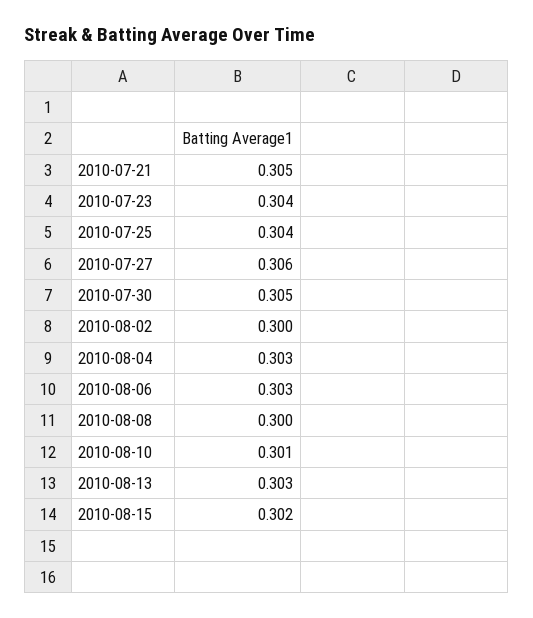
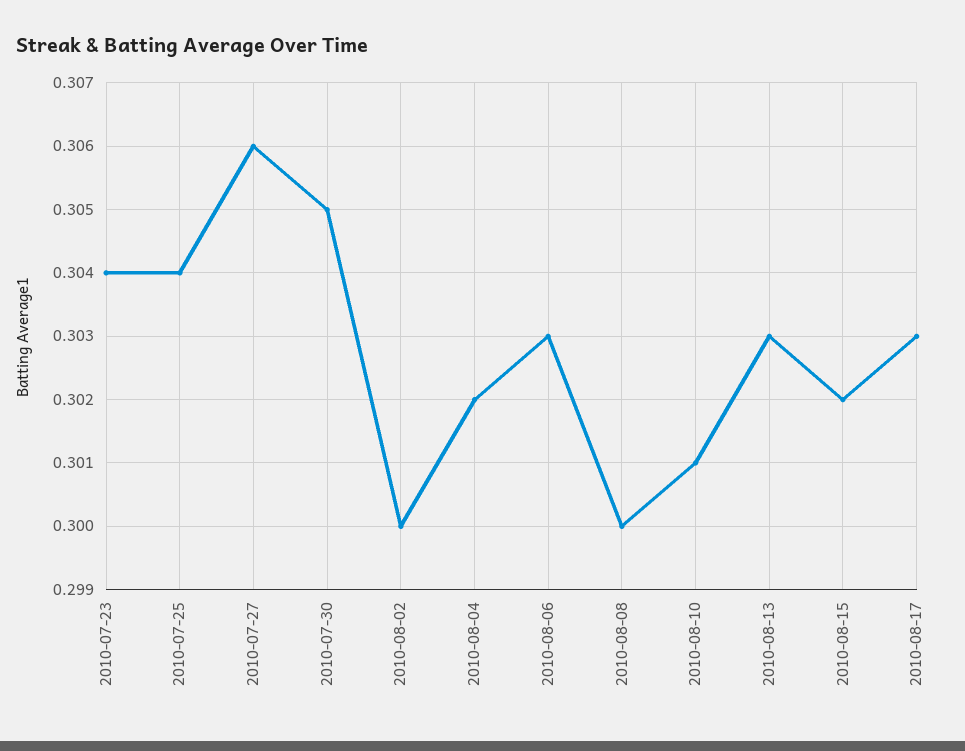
2010-07-21: 0.305 -> none
2010-08-04: 0.303 -> 0.302
2010-08-17: none -> 0.303

